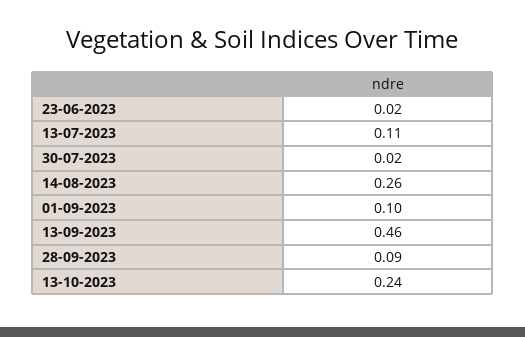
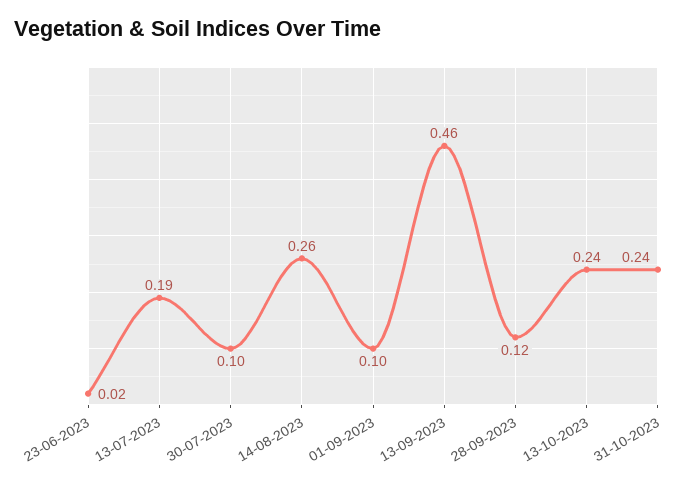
13-07-2023: 0.11 -> 0.19
30-07-2023: 0.02 -> 0.1
28-09-2023: 0.09 -> 0.12
31-10-2023: none -> 0.24

